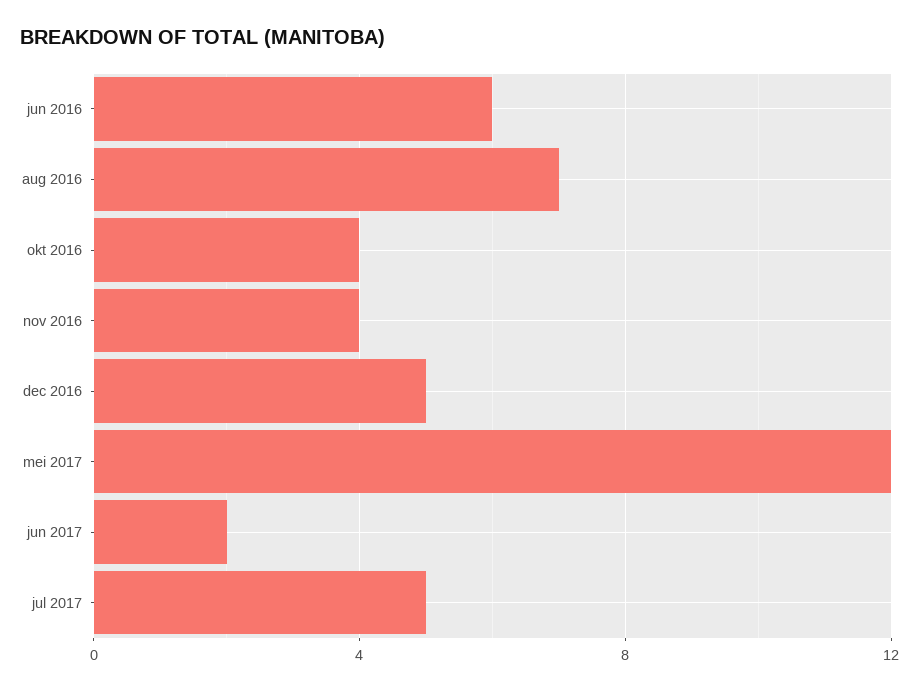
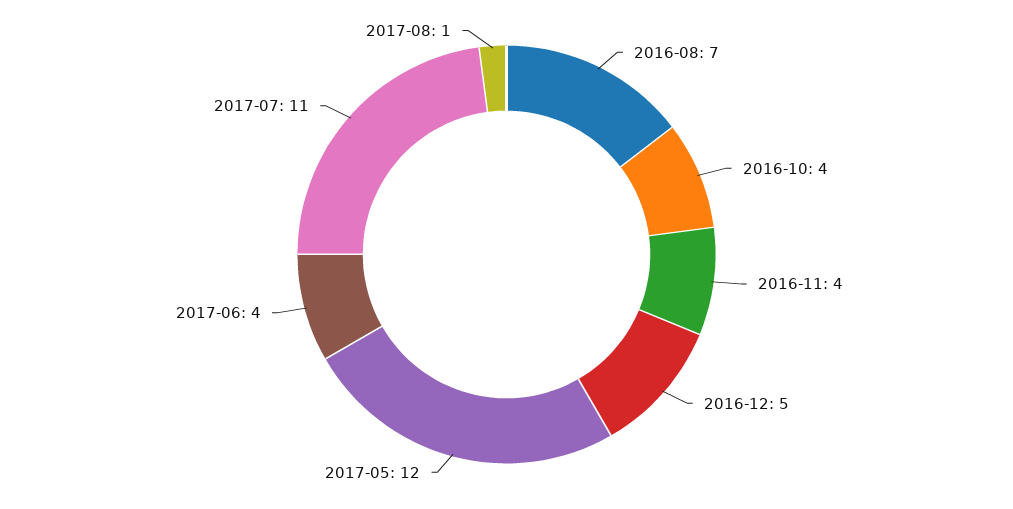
jun 2016: 6 -> none
jun 2017: 2 -> 4
jul 2017: 5 -> 11
2017-08: none -> 1

